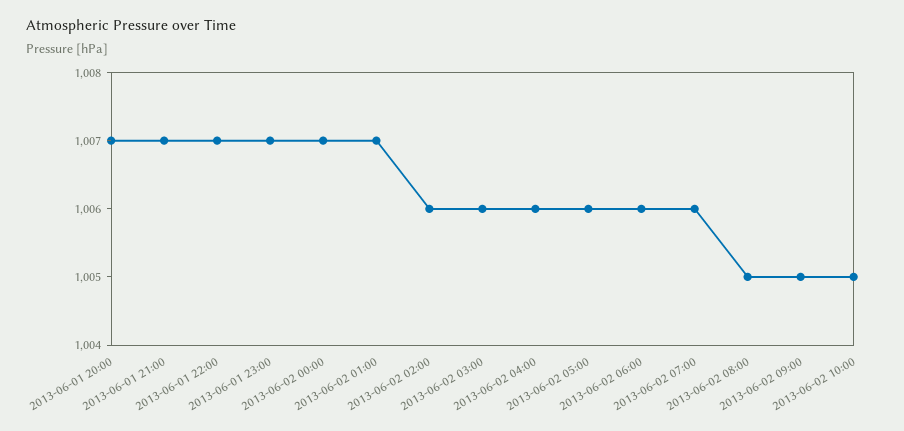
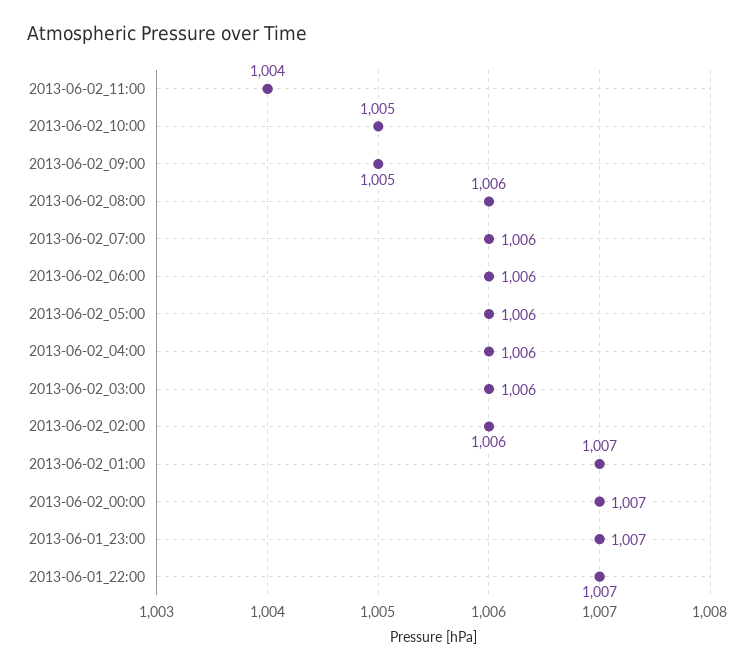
2013-06-01 20:00: 1007 -> none
2013-06-01 21:00: 1007 -> none
2013-06-02 08:00: 1005 -> 1006
2013-06-02_11:00: none -> 1004

